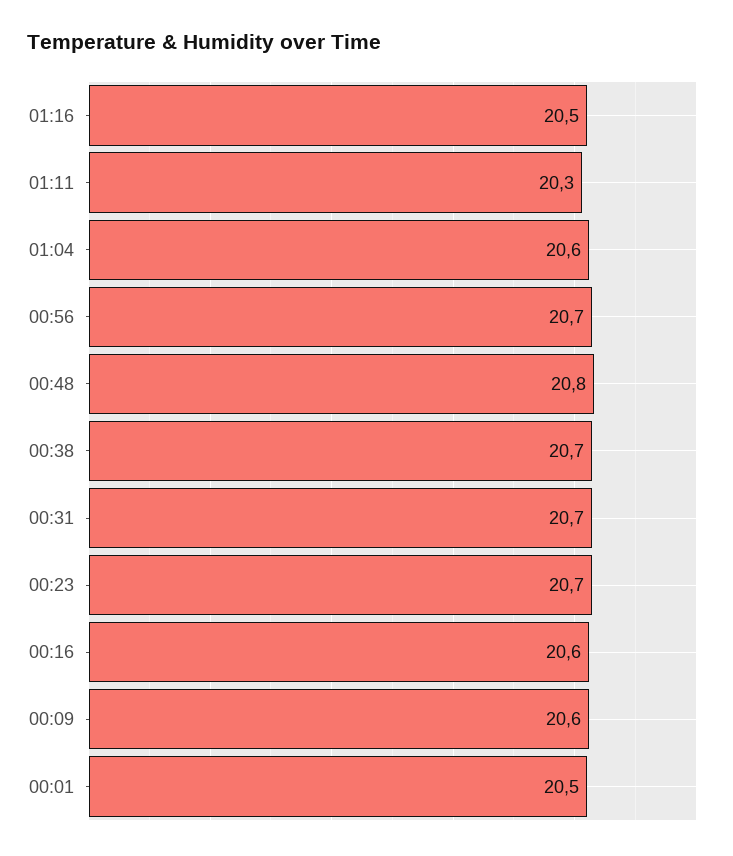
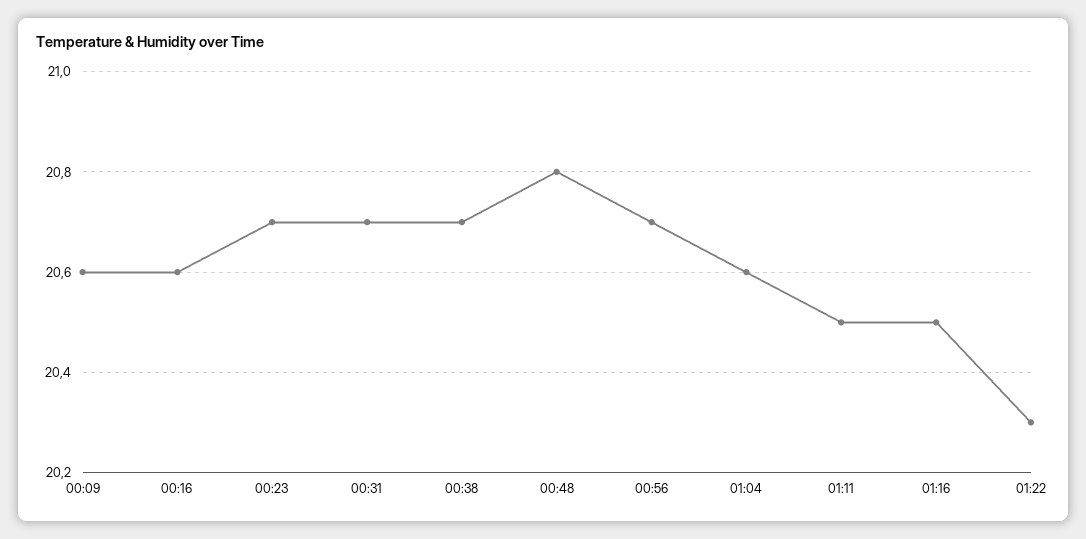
01:11: 20.3 -> 20.5
00:01: 20.5 -> none
01:22: none -> 20.3

